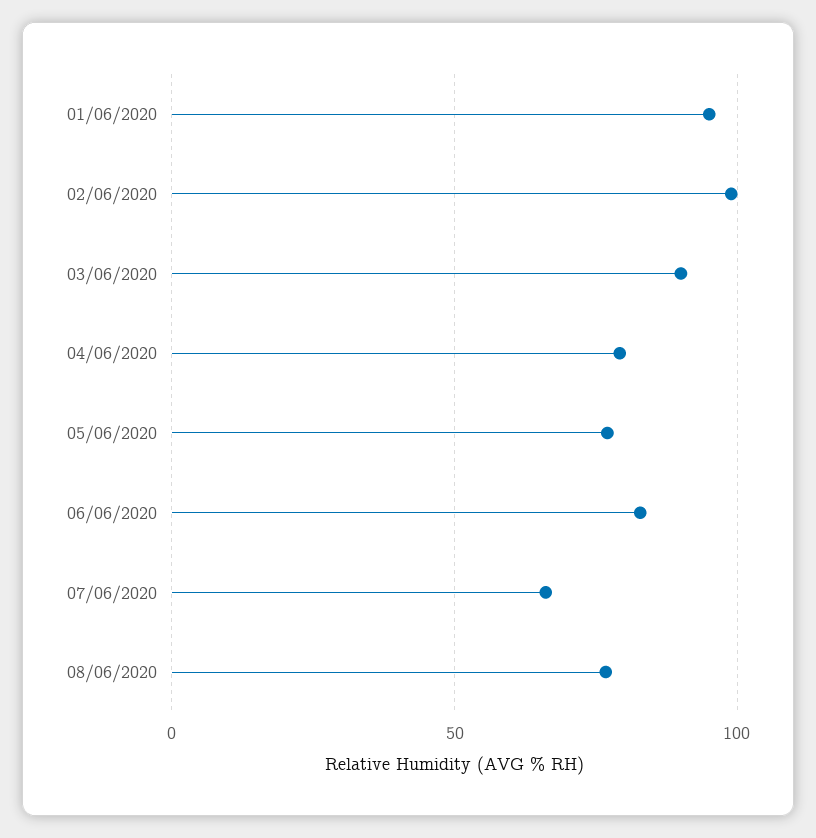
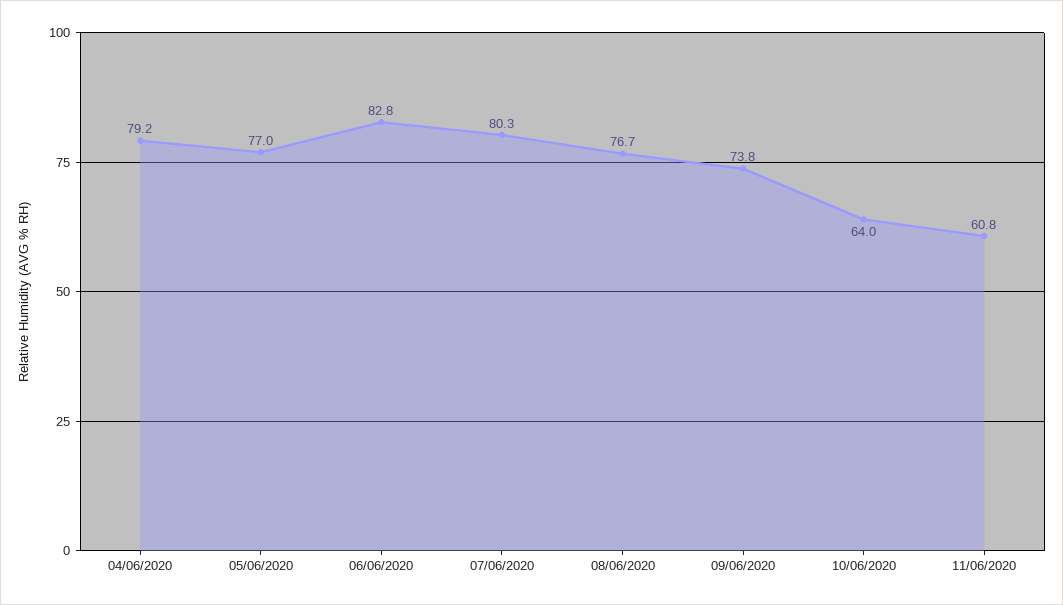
01/06/2020: 95 -> none
02/06/2020: 100 -> none
03/06/2020: 90 -> none
07/06/2020: 65 -> 80.3
09/06/2020: none -> 73.8
10/06/2020: none -> 64
11/06/2020: none -> 60.8

